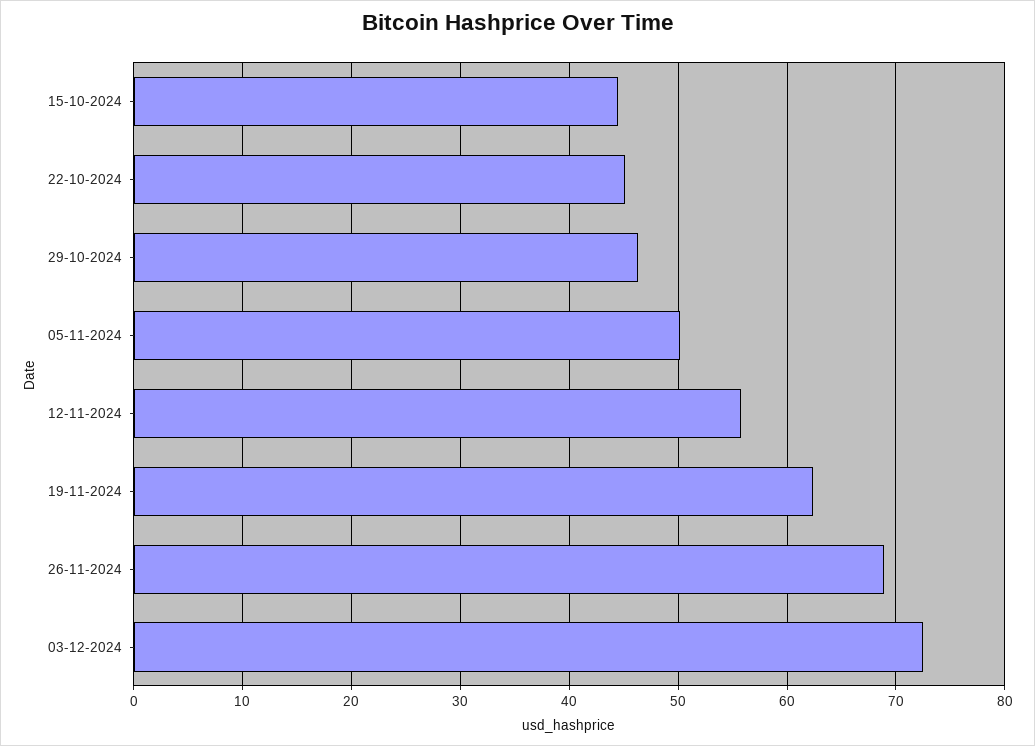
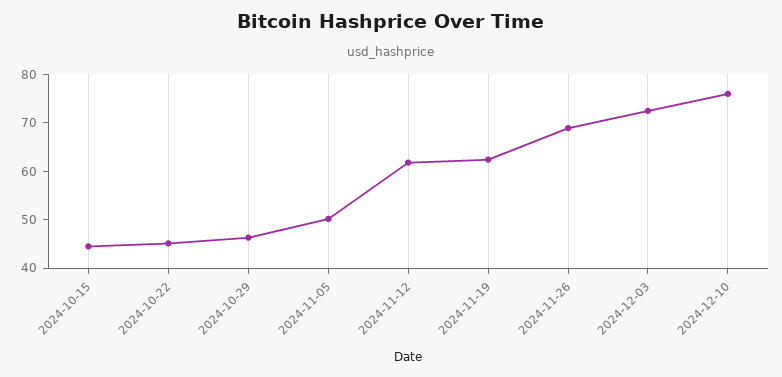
12-11-2024: 56 -> 62
2024-12-10: none -> 76

